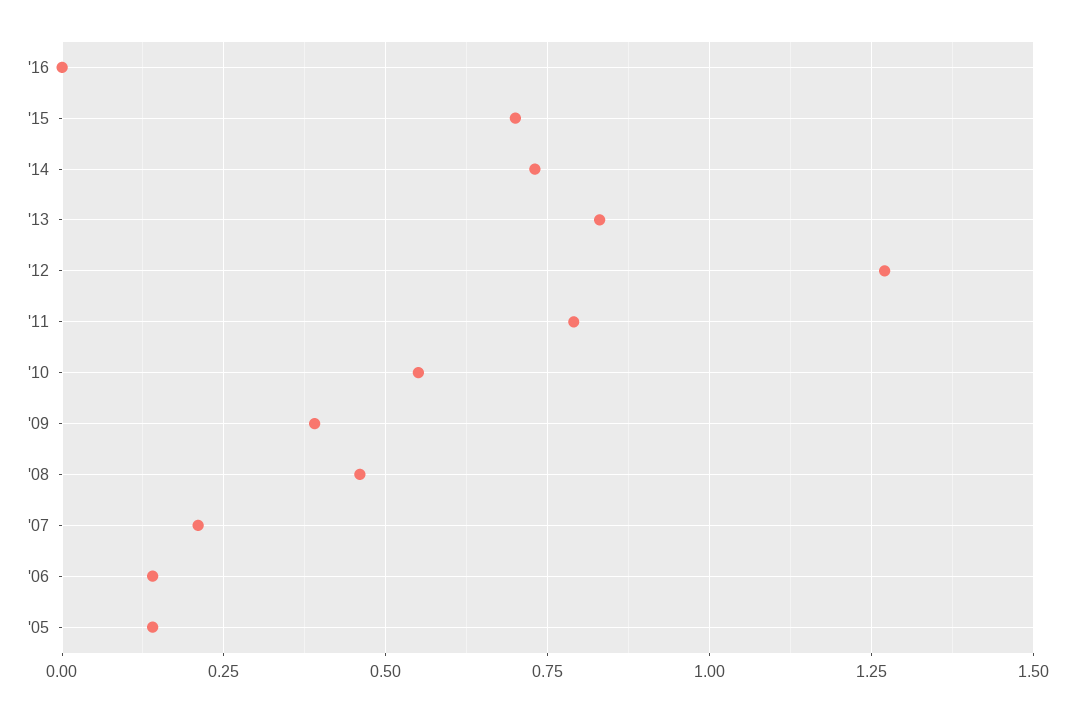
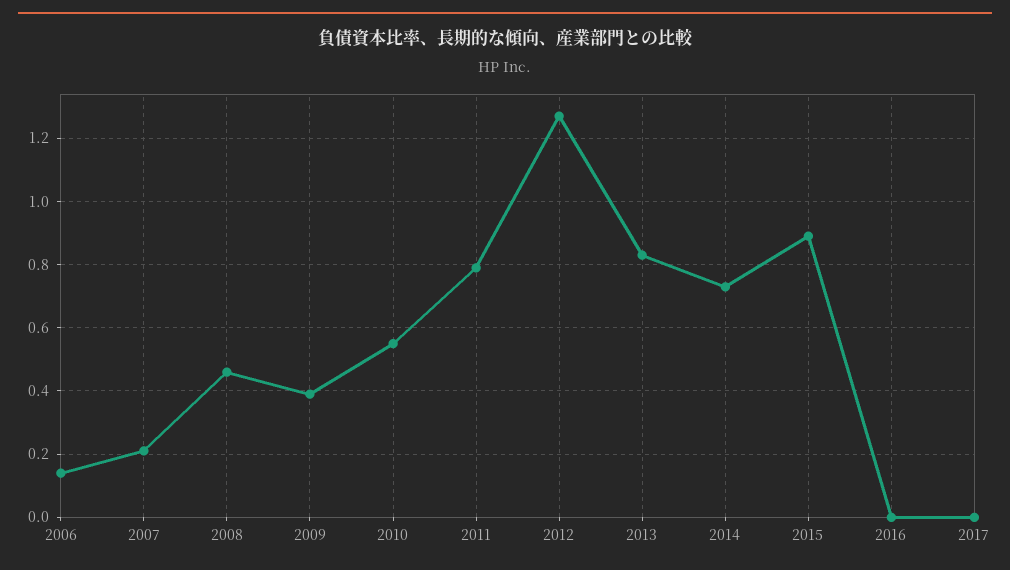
'15: 0.7 -> 0.9
'05: 0.15 -> none
2017: none -> 0

